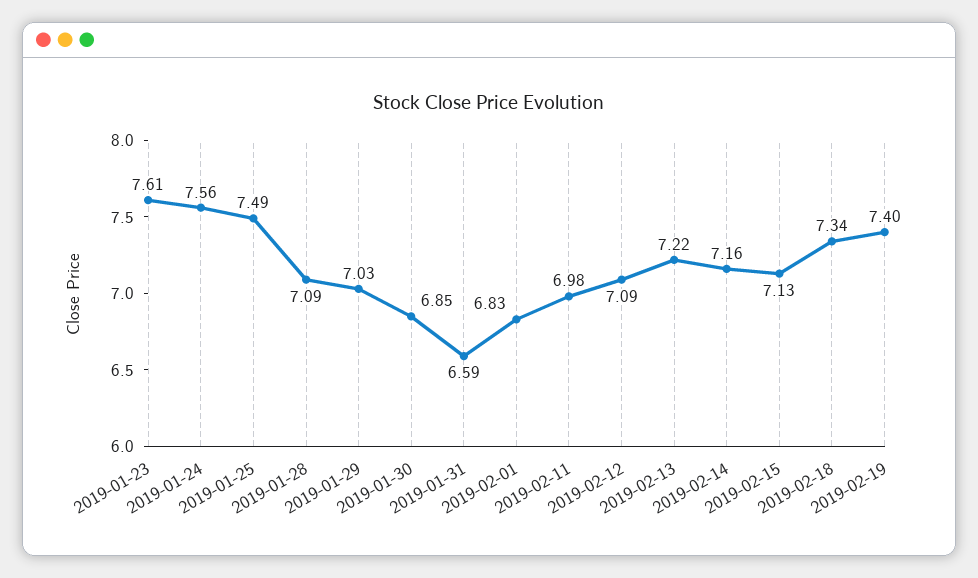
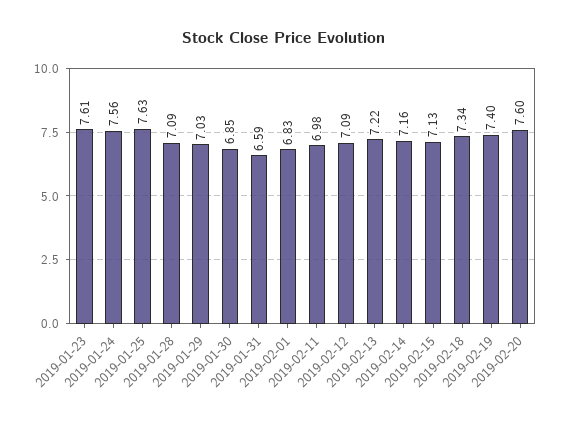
2019-01-25: 7.49 -> 7.63
2019-02-20: none -> 7.6

